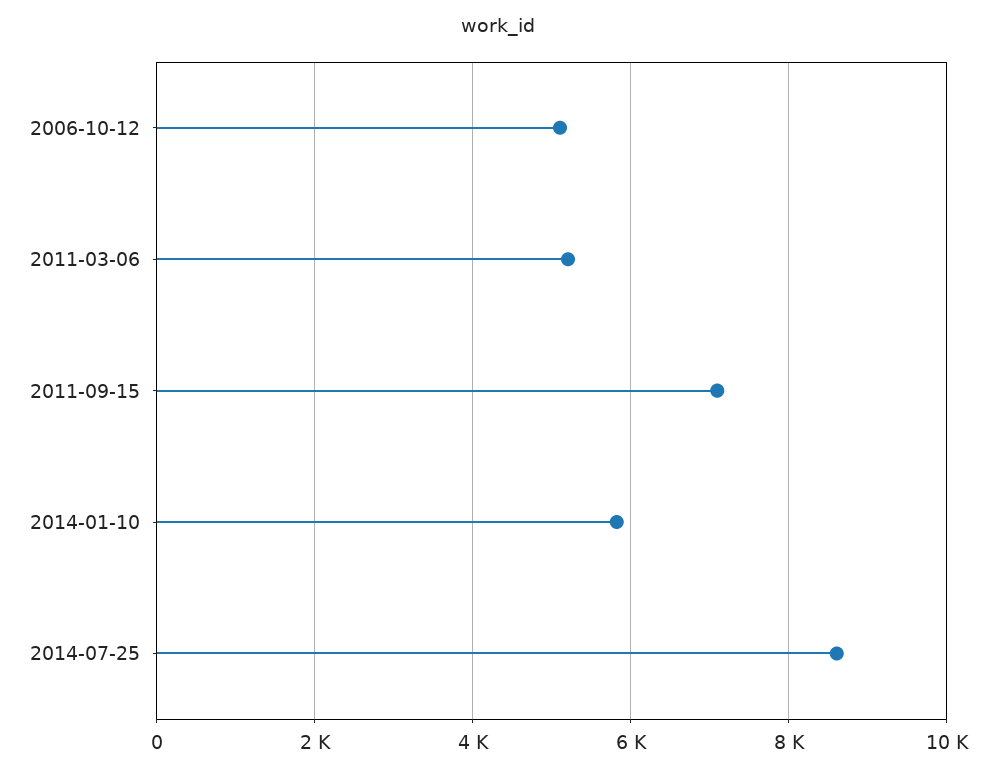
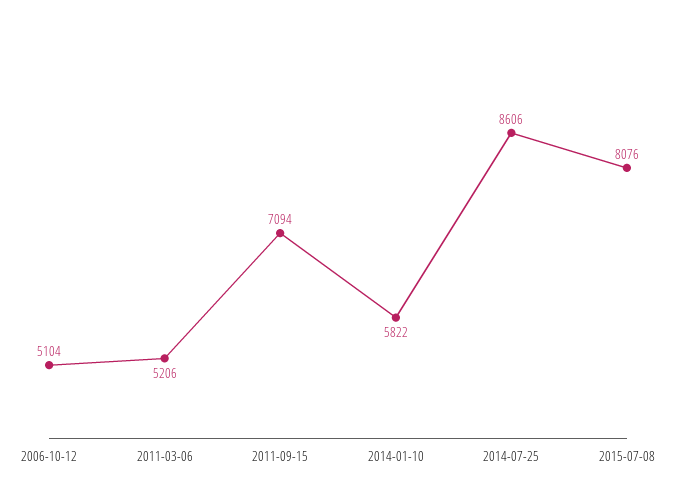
2015-07-08: none -> 8076

